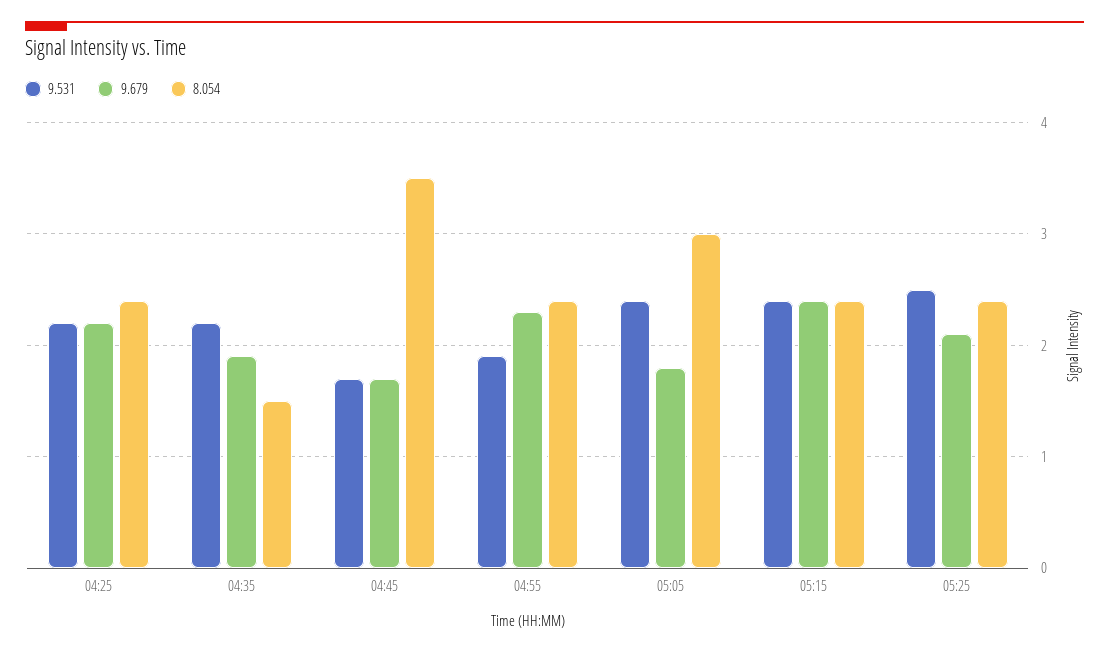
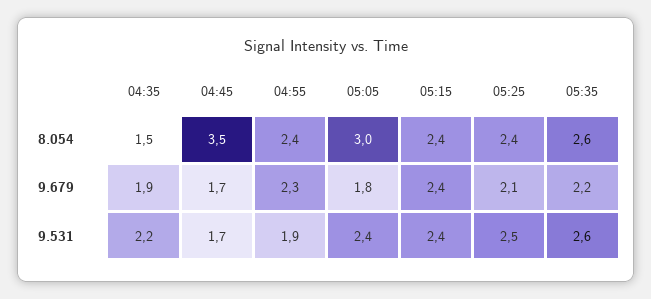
9.531, 04:25: 2.2 -> none
9.679, 04:25: 2.2 -> none
8.054, 04:25: 2.4 -> none
8.054, 05:35: none -> 2.6
9.679, 05:35: none -> 2.2
9.531, 05:35: none -> 2.6

